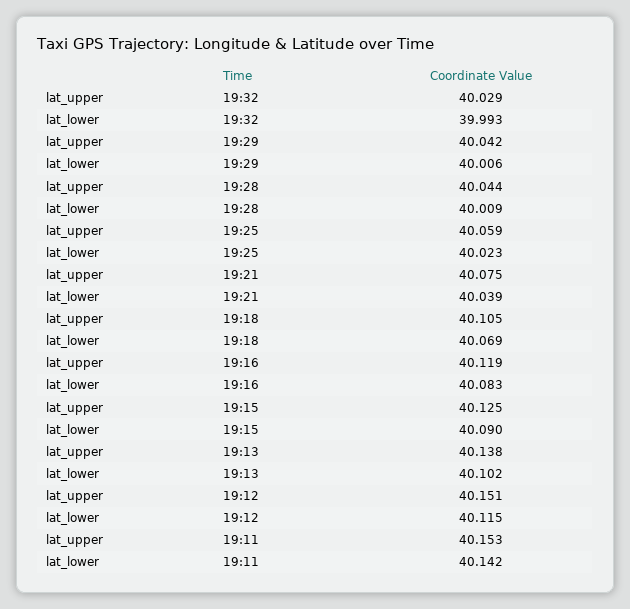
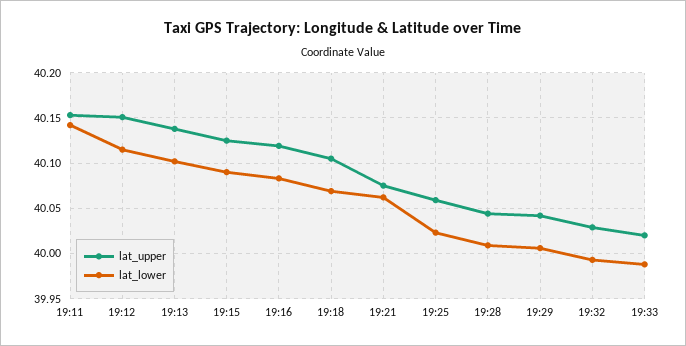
lat_lower, 19:21: 40.039 -> 40.06
lat_upper, 19:33: none -> 40.02
lat_lower, 19:33: none -> 39.99

